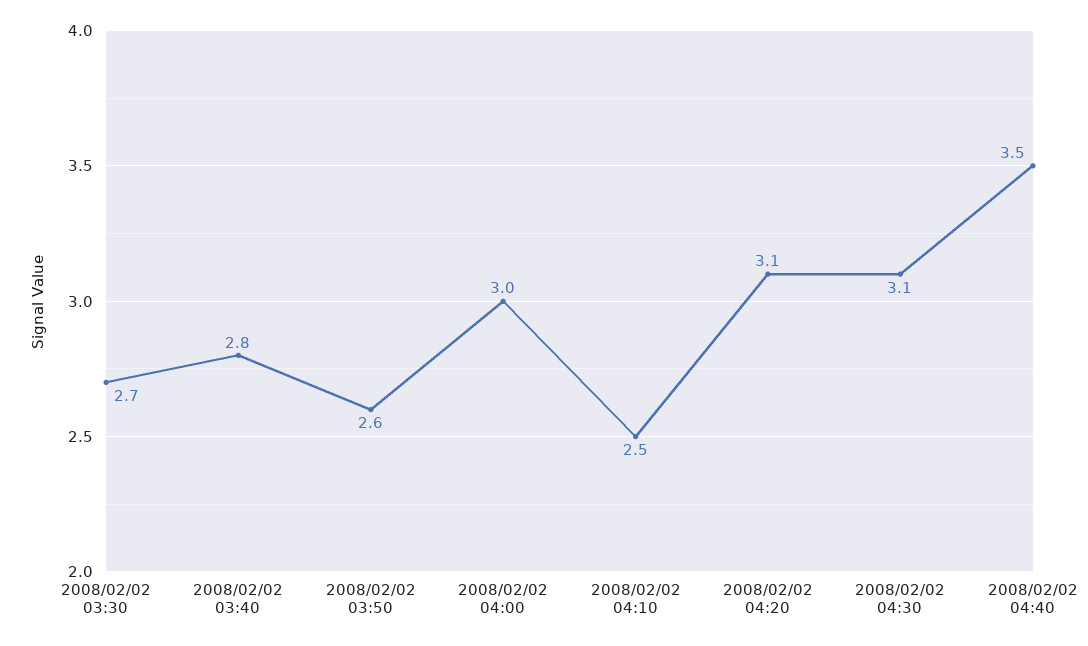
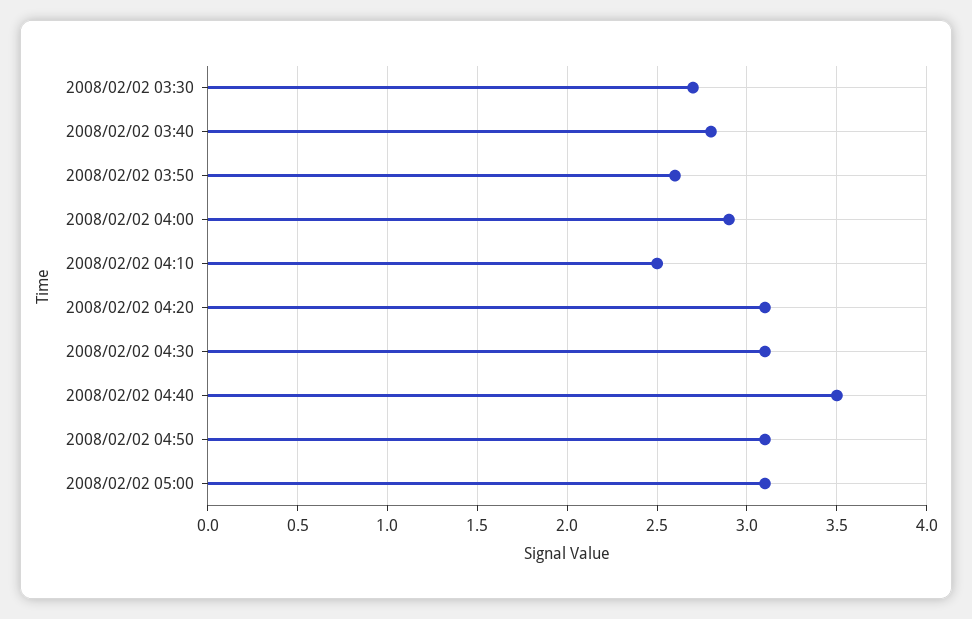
2008/02/02 04:00: 3 -> 2.9
2008/02/02 04:50: none -> 3.1
2008/02/02 05:00: none -> 3.1

